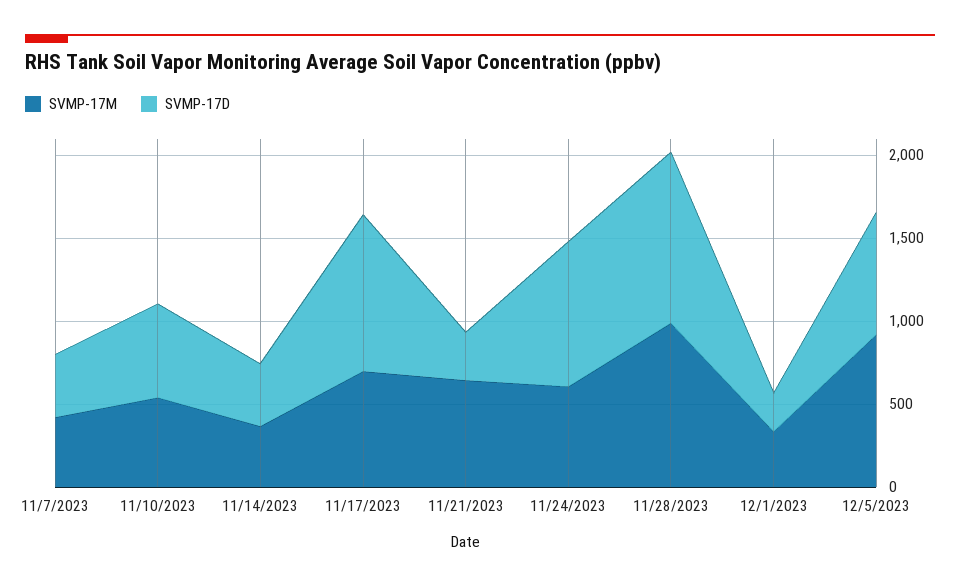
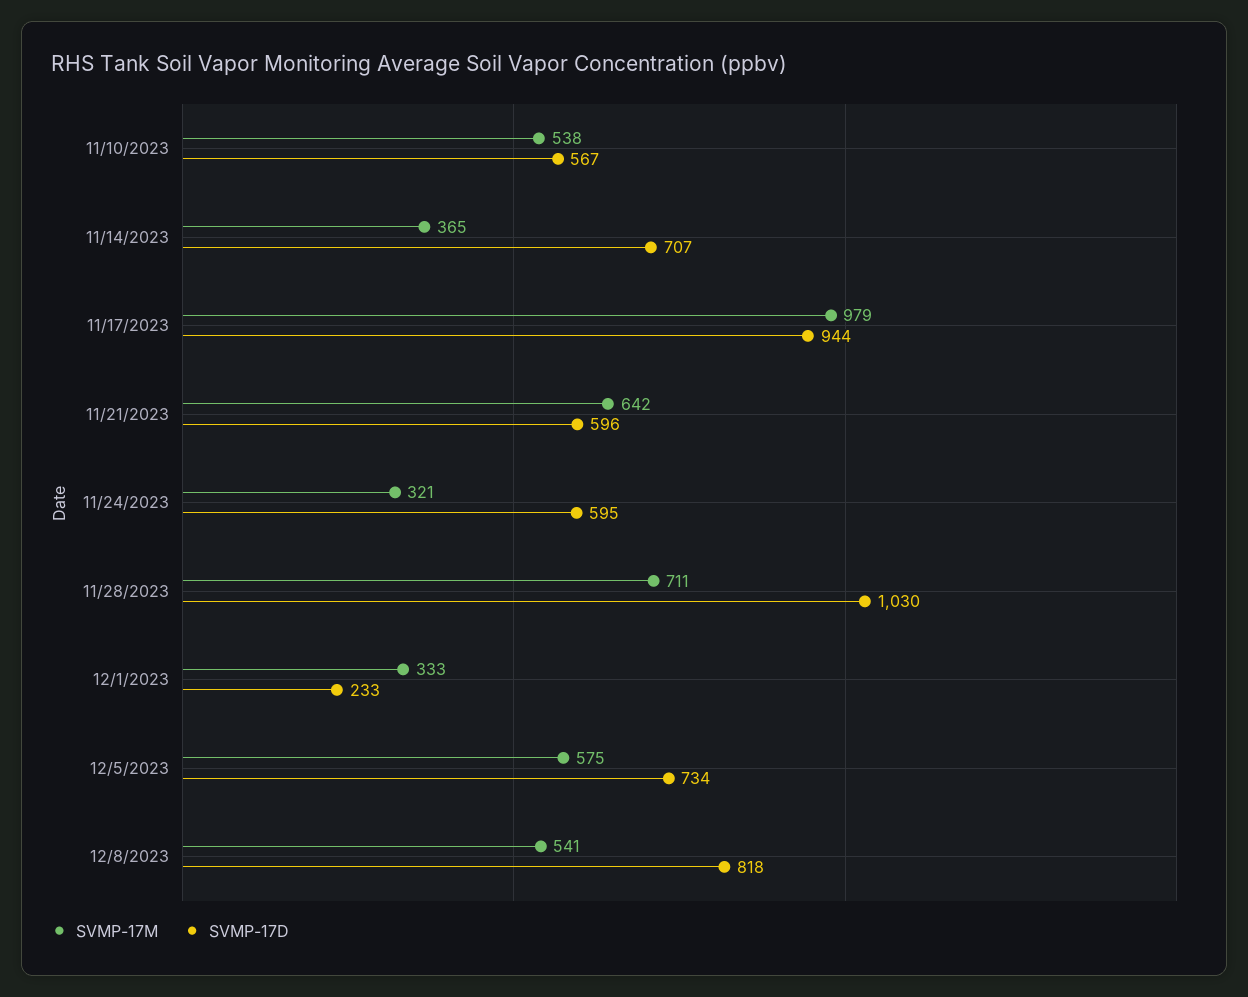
SVMP-17M, 11/7/2023: 400 -> none
SVMP-17D, 11/7/2023: 400 -> none
SVMP-17D, 11/14/2023: 400 -> 707
SVMP-17M, 11/17/2023: 700 -> 979
SVMP-17D, 11/21/2023: 300 -> 596
SVMP-17M, 11/24/2023: 600 -> 321
SVMP-17D, 11/24/2023: 900 -> 595
SVMP-17M, 11/28/2023: 1000 -> 711
SVMP-17M, 12/5/2023: 900 -> 575
SVMP-17M, 12/8/2023: none -> 541
SVMP-17D, 12/8/2023: none -> 818

